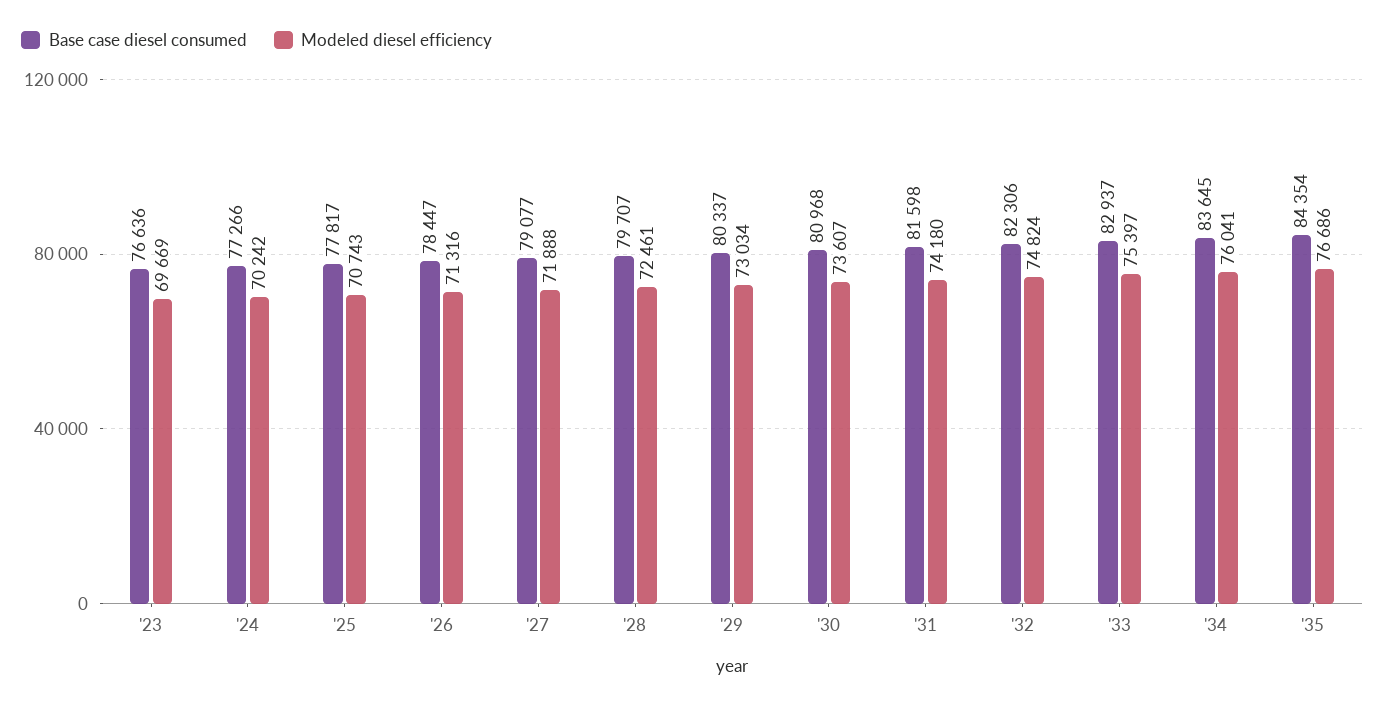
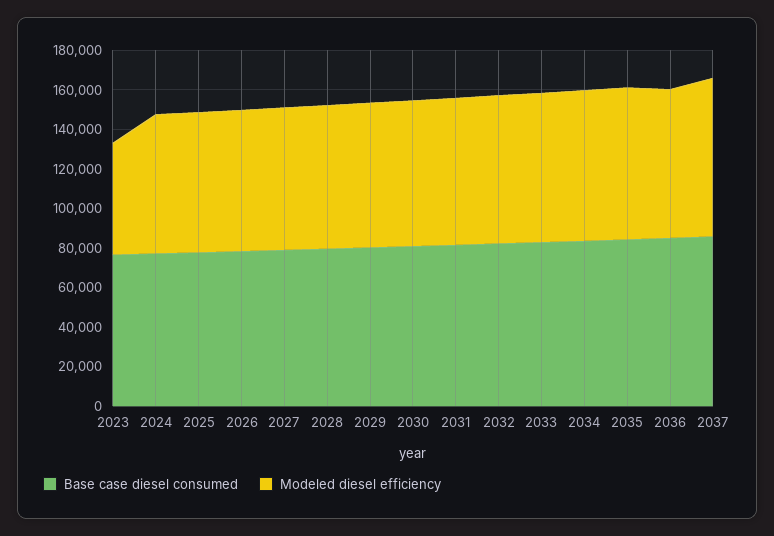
Modeled diesel efficiency, '23: 69669 -> 55000
Base case diesel consumed, 2036: none -> 85000
Modeled diesel efficiency, 2036: none -> 75000
Base case diesel consumed, 2037: none -> 85000
Modeled diesel efficiency, 2037: none -> 80000

